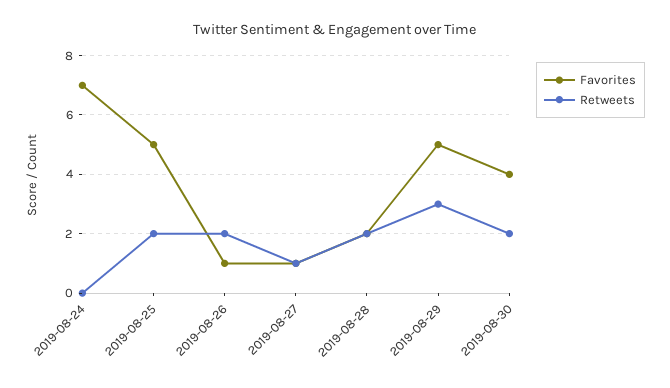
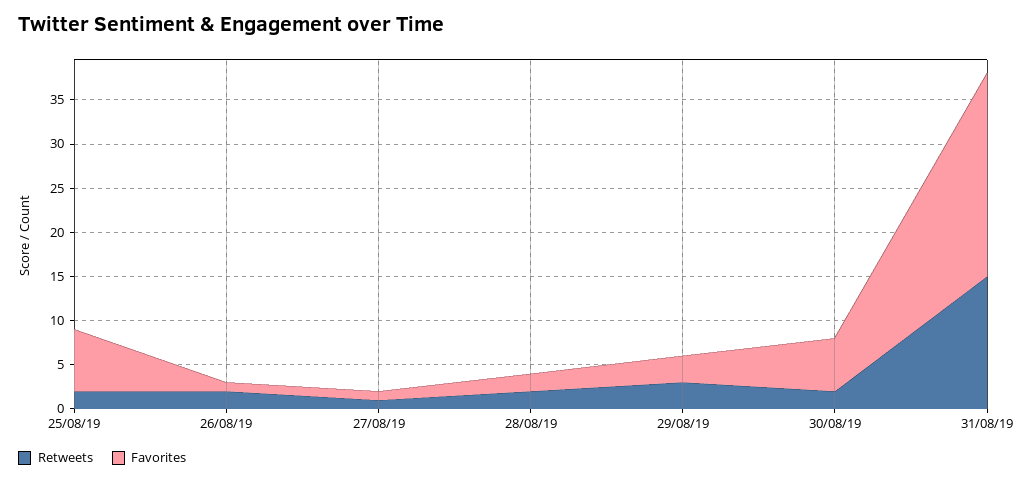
Favorites, 2019-08-24: 7 -> none
Retweets, 2019-08-24: 0 -> none
Favorites, 2019-08-25: 5 -> 7
Favorites, 2019-08-29: 5 -> 3
Favorites, 2019-08-30: 4 -> 6
Retweets, 31/08/19: none -> 15
Favorites, 31/08/19: none -> 23

